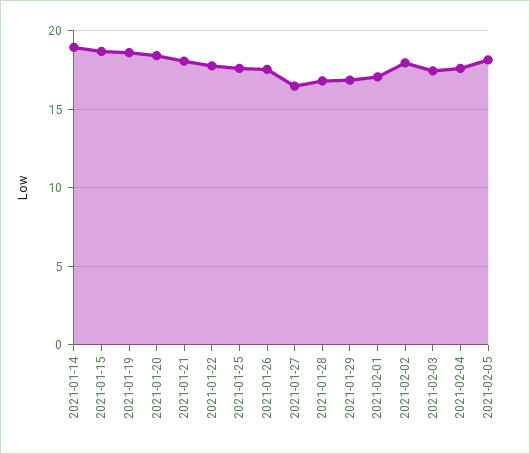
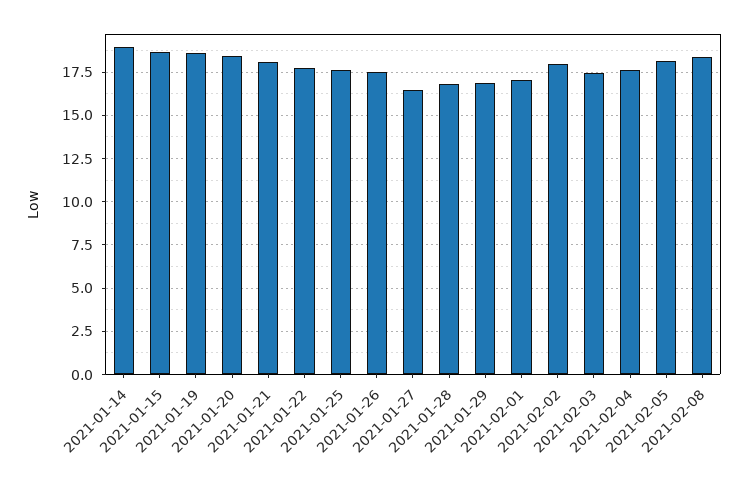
2021-02-08: none -> 18.5

